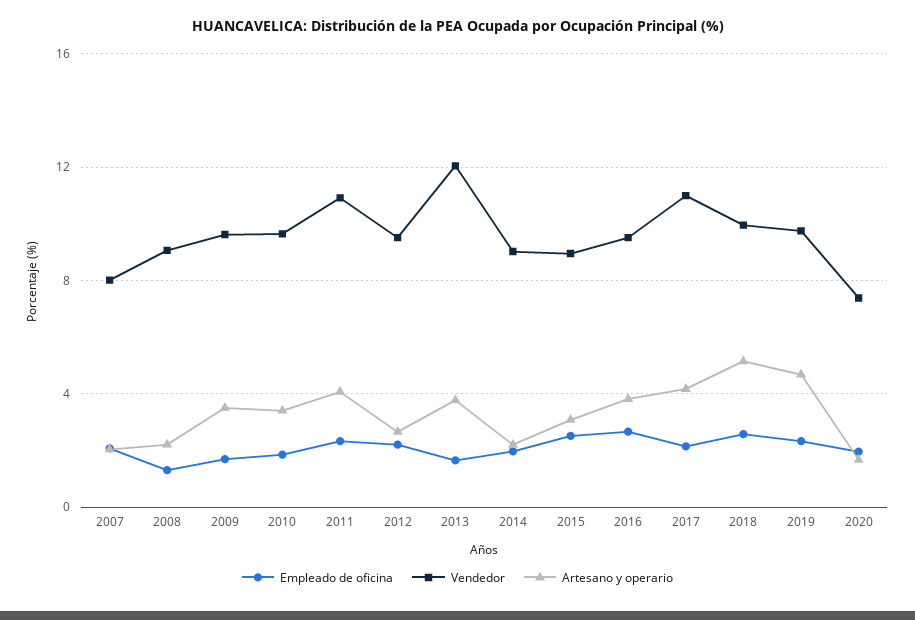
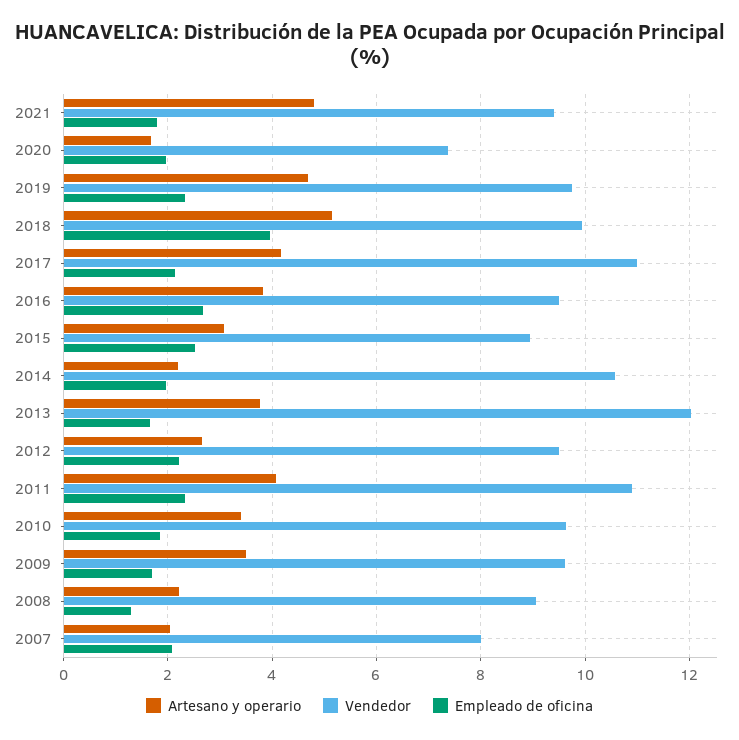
Vendedor, 2014: 9 -> 10.6
Empleado de oficina, 2018: 2.5 -> 4
Artesano y operario, 2021: none -> 4.8
Vendedor, 2021: none -> 9.4
Empleado de oficina, 2021: none -> 1.8

